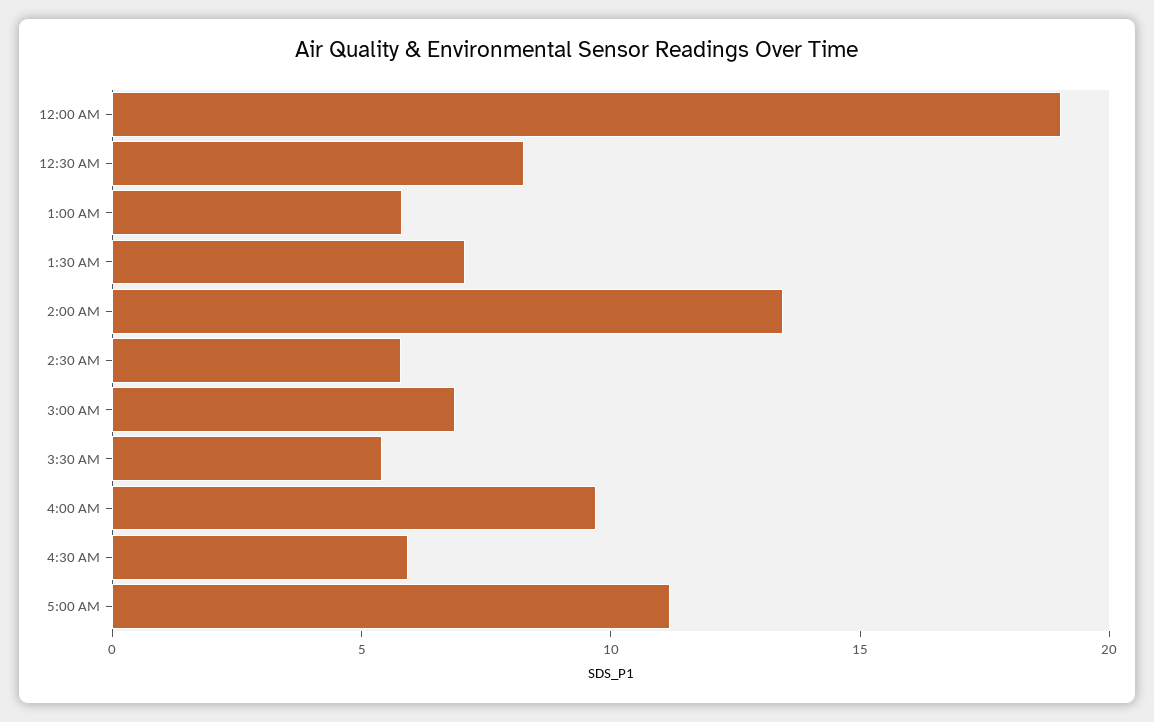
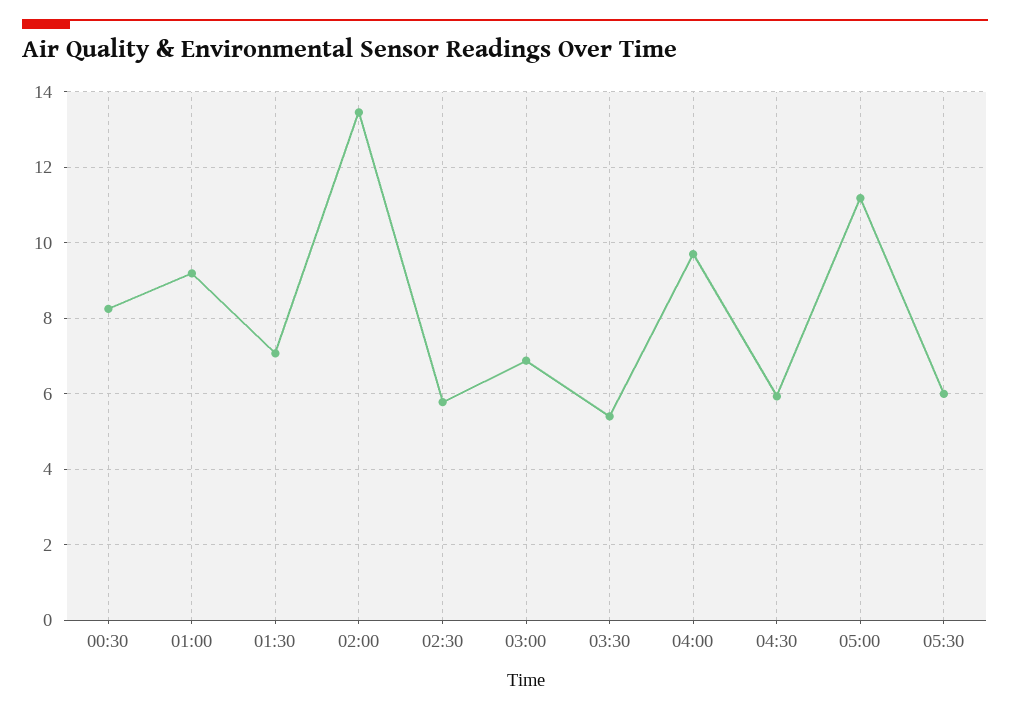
12:00 AM: 19 -> none
1:00 AM: 6 -> 9.2
05:30: none -> 6

